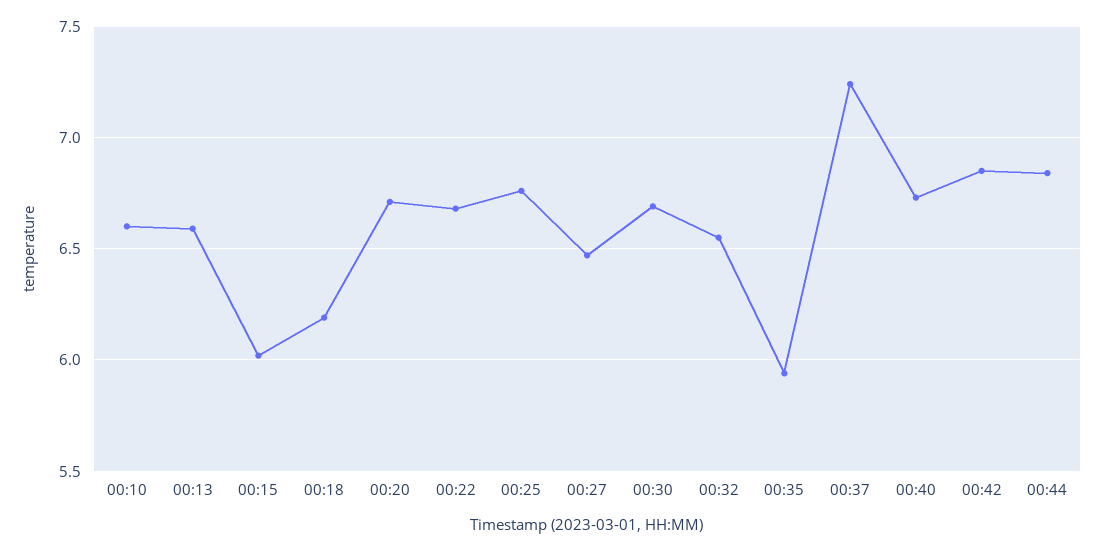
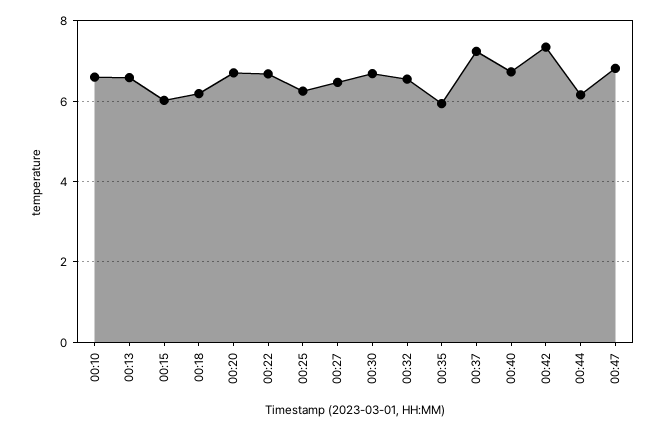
00:25: 6.75 -> 6.2
00:42: 6.85 -> 7.4
00:44: 6.85 -> 6.2
00:47: none -> 6.8

